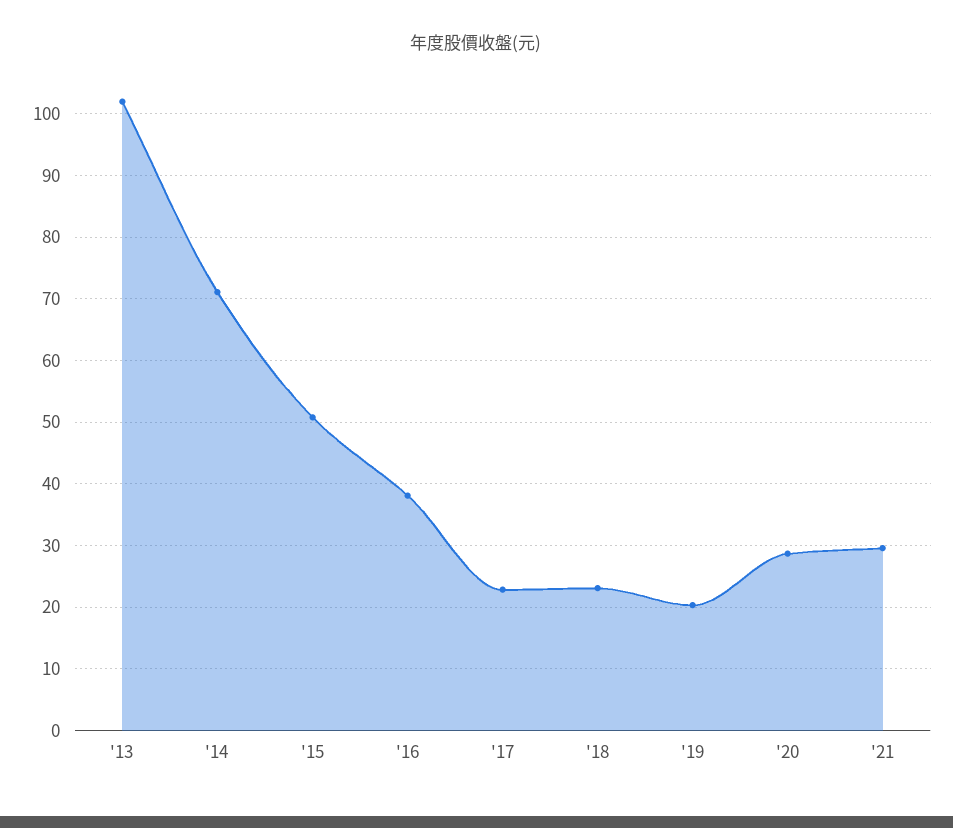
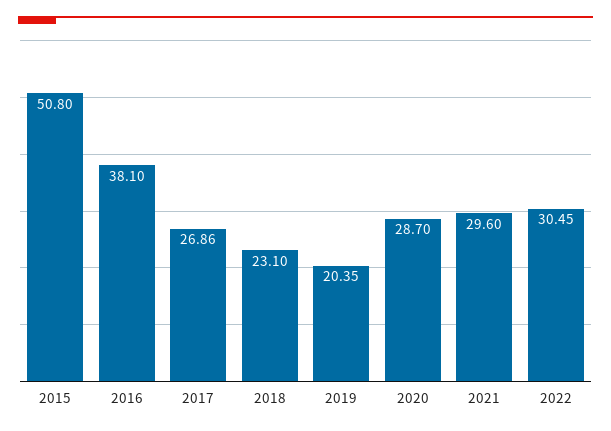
'13: 102 -> none
'14: 71 -> none
'17: 23 -> 26.86
2022: none -> 30.45

